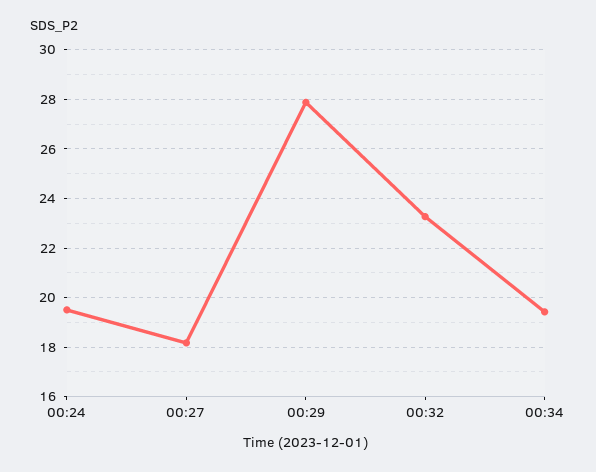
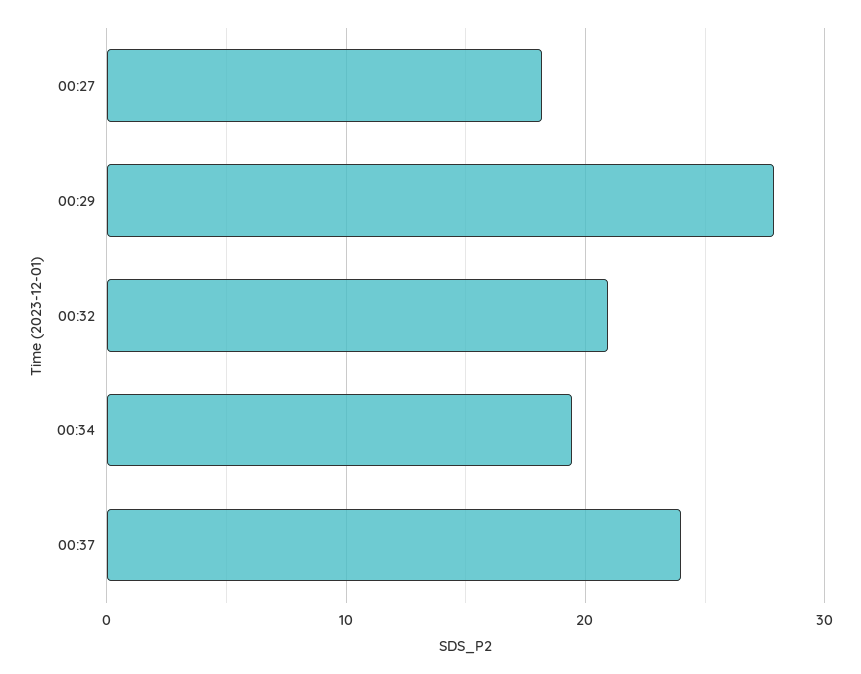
00:24: 19.5 -> none
00:32: 23.25 -> 21
00:37: none -> 24

